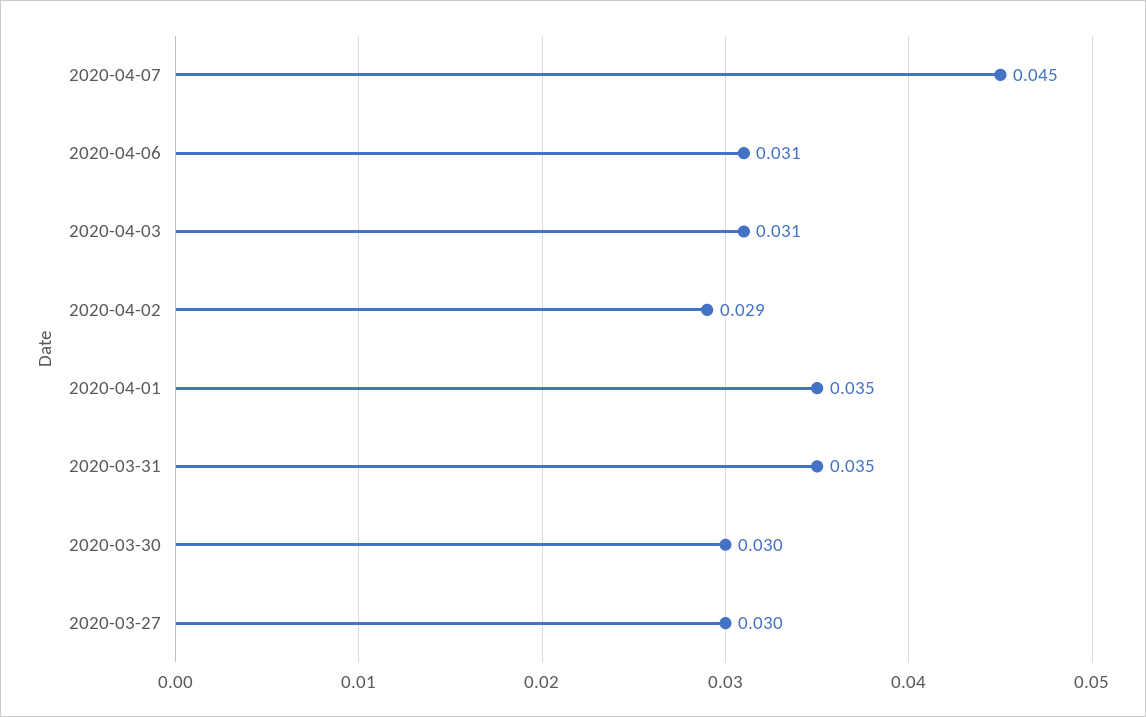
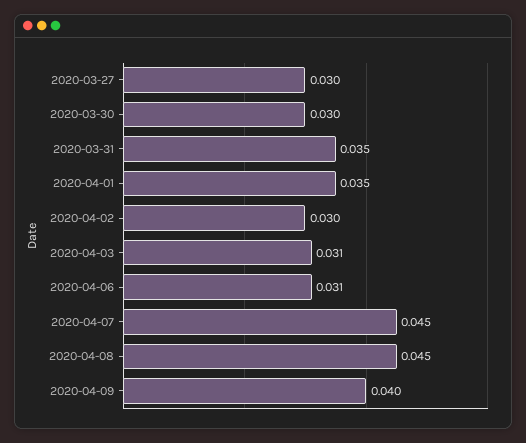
2020-04-02: 0.029 -> 0.03
2020-04-08: none -> 0.045
2020-04-09: none -> 0.04

